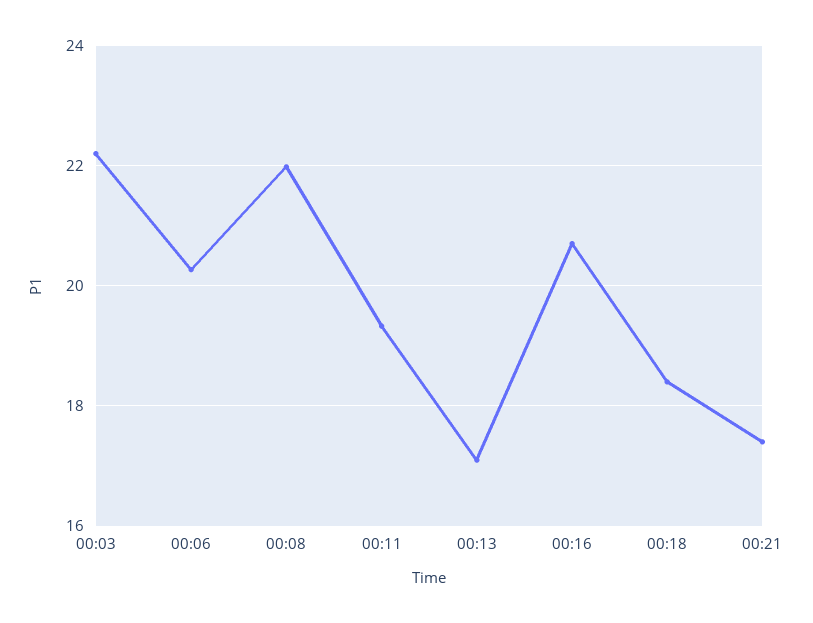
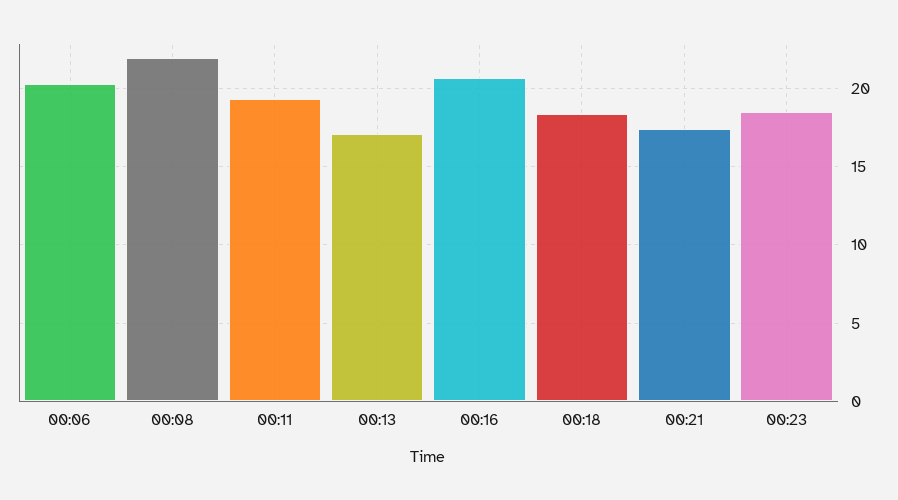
00:03: 22.2 -> none
00:23: none -> 18.5

